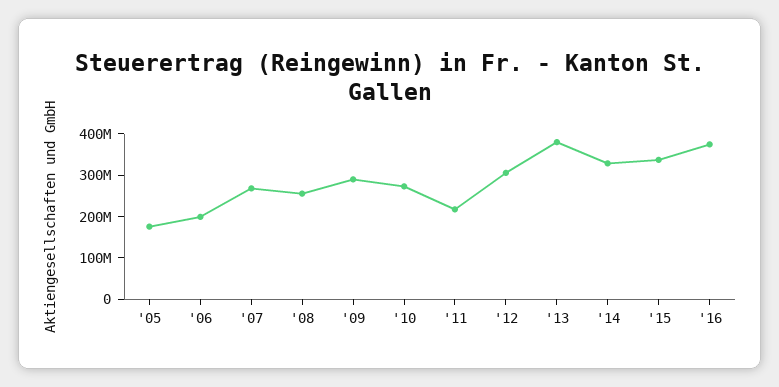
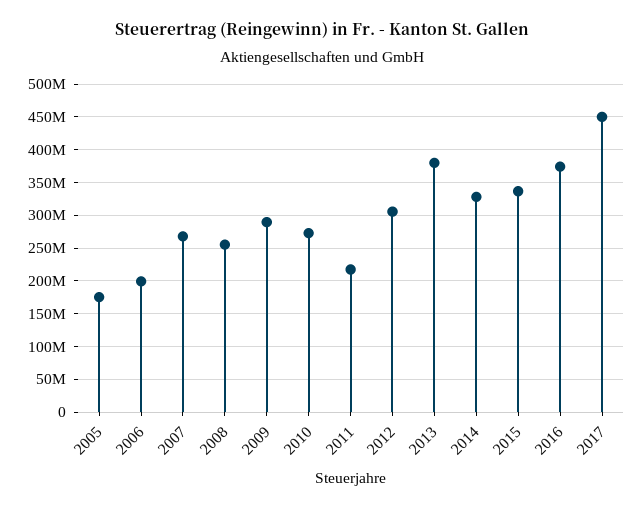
2017: none -> 450000000

